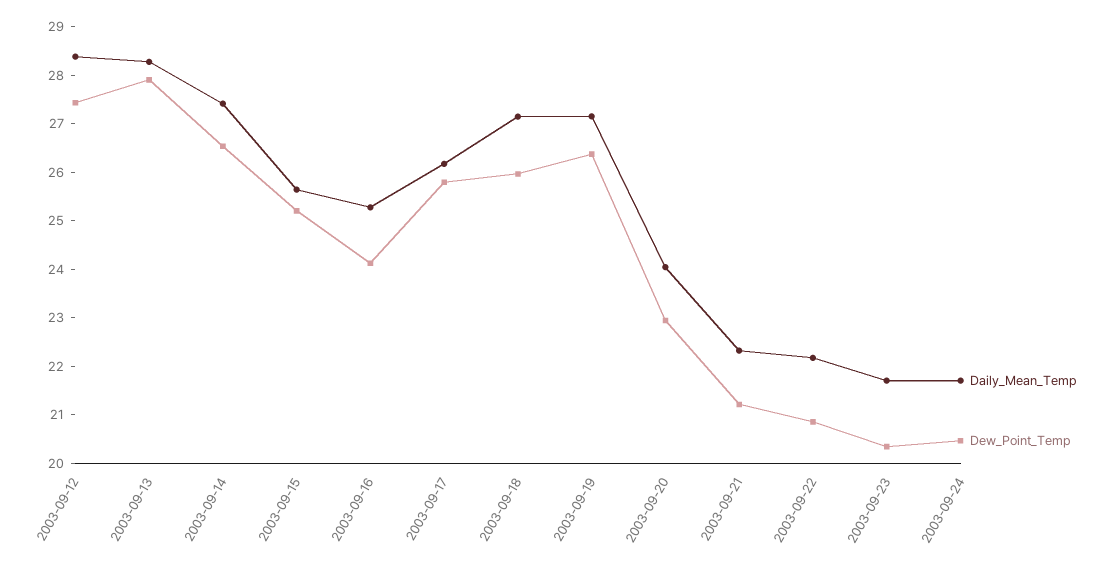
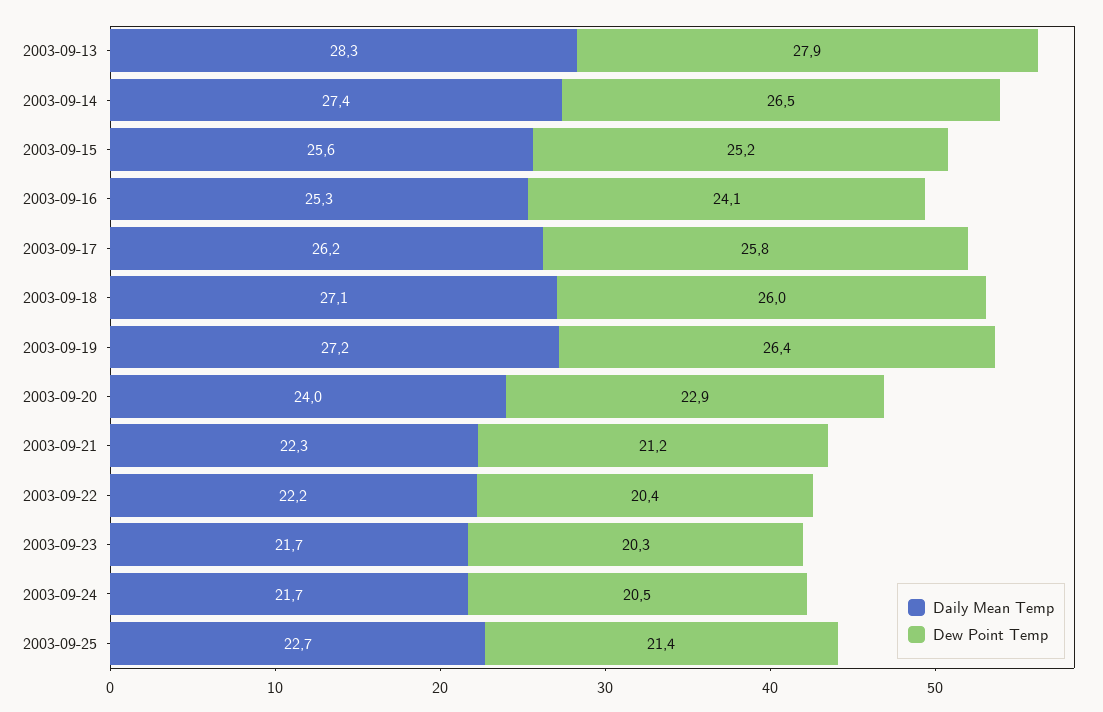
Daily_Mean_Temp, 2003-09-12: 28.4 -> none
Dew_Point_Temp, 2003-09-12: 27.4 -> none
Dew_Point_Temp, 2003-09-22: 20.8 -> 20.4
Daily_Mean_Temp, 2003-09-25: none -> 22.7
Dew_Point_Temp, 2003-09-25: none -> 21.4

